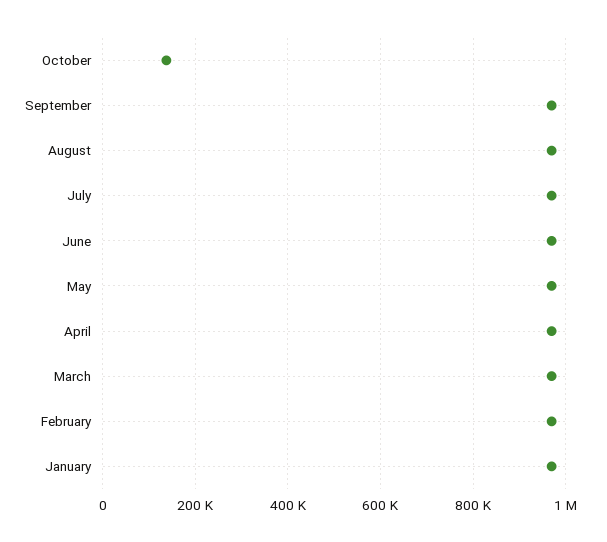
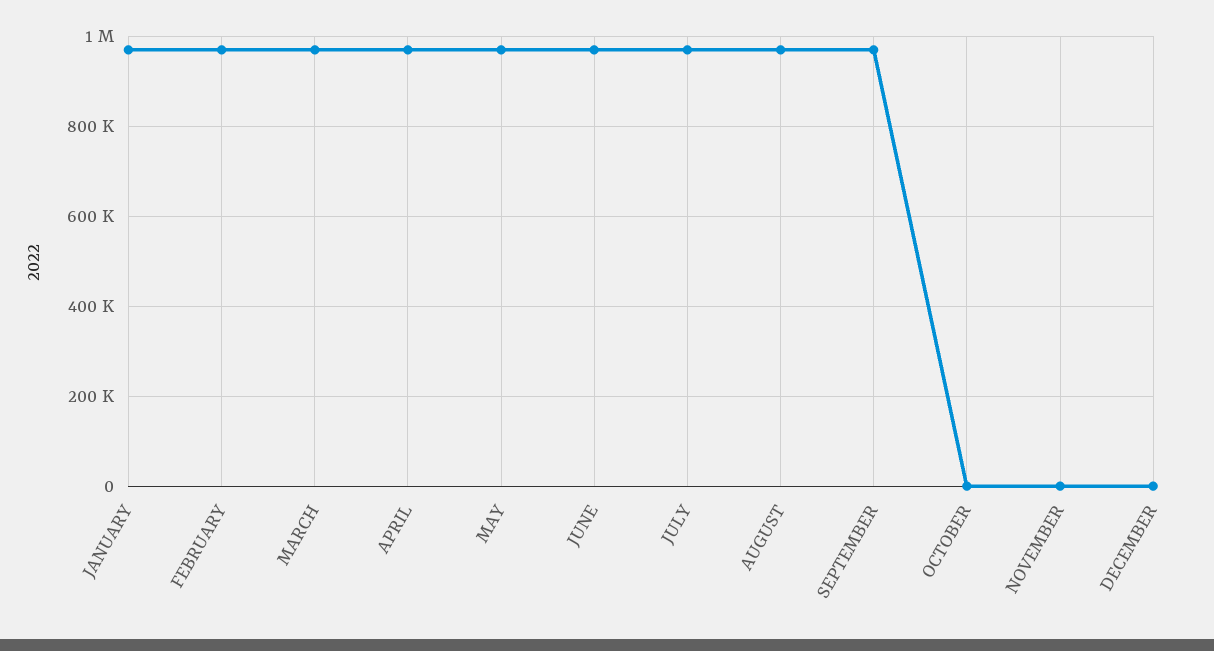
October: 140000 -> 0
NOVEMBER: none -> 0
DECEMBER: none -> 0

